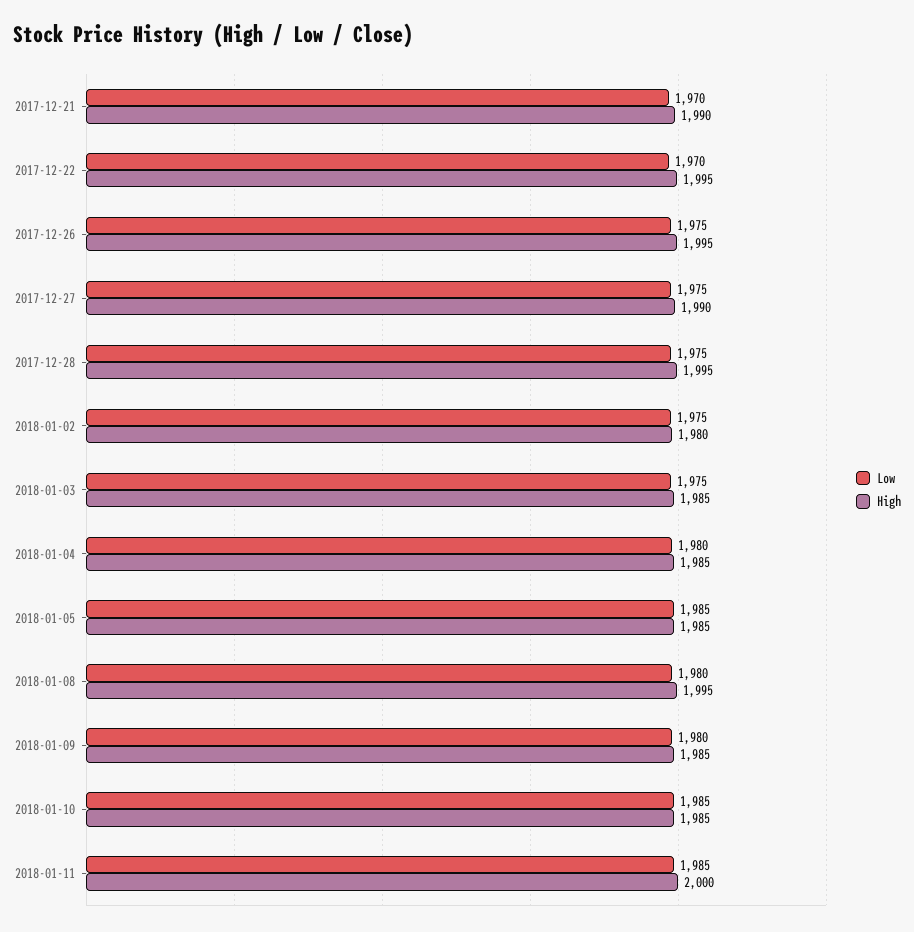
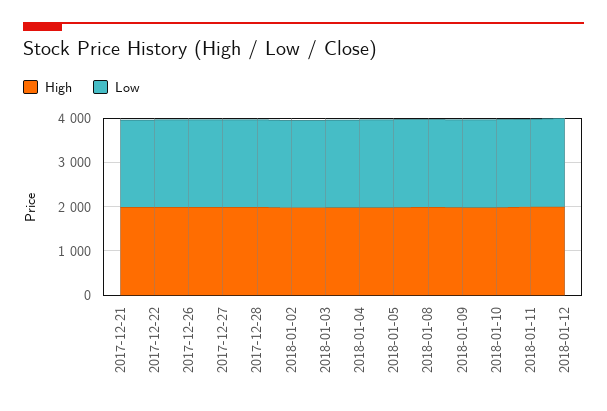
High, 2018-01-12: none -> 2000
Low, 2018-01-12: none -> 2000

